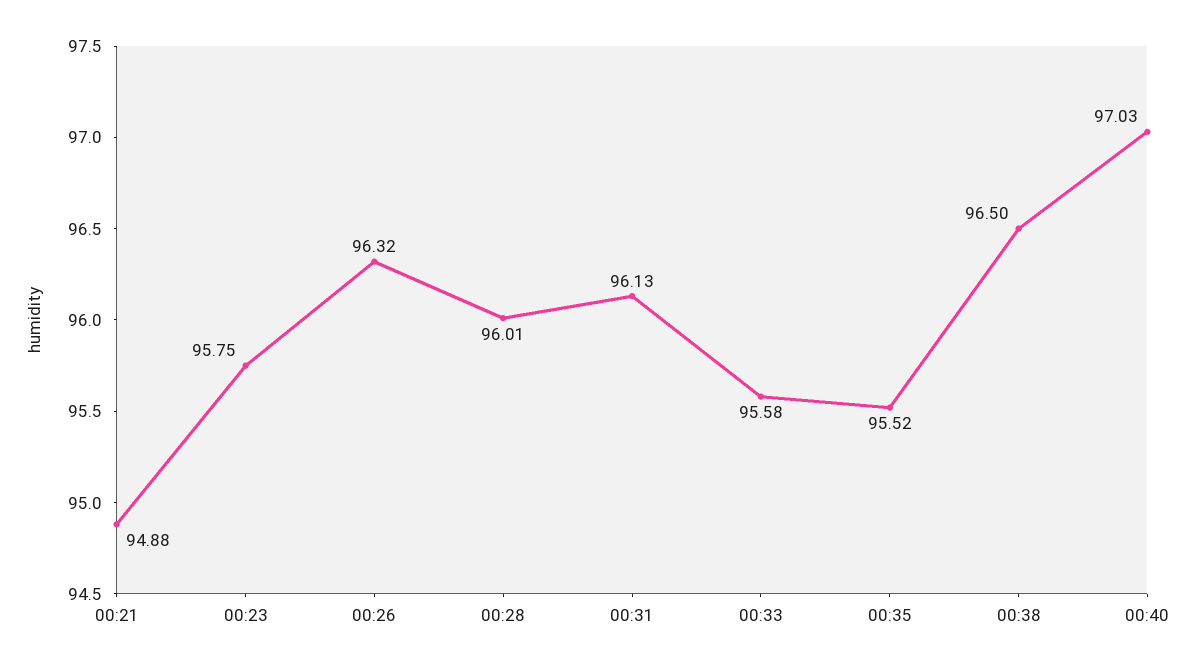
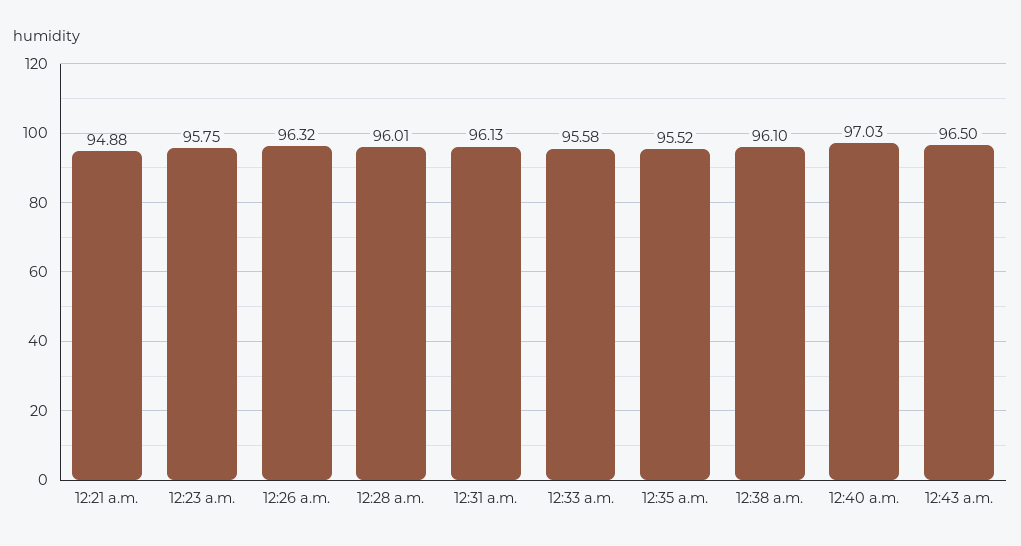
00:38: 96.5 -> 96.1
12:43 a.m.: none -> 96.5

